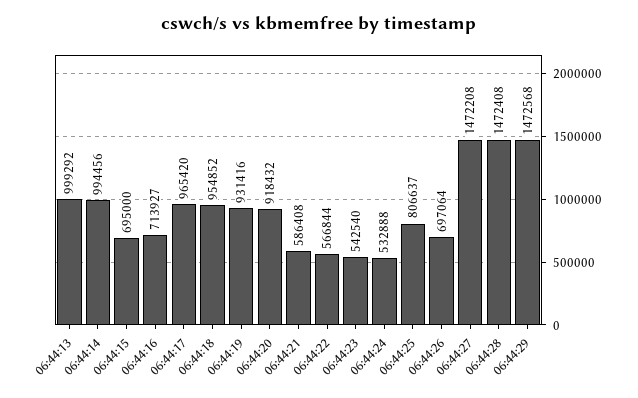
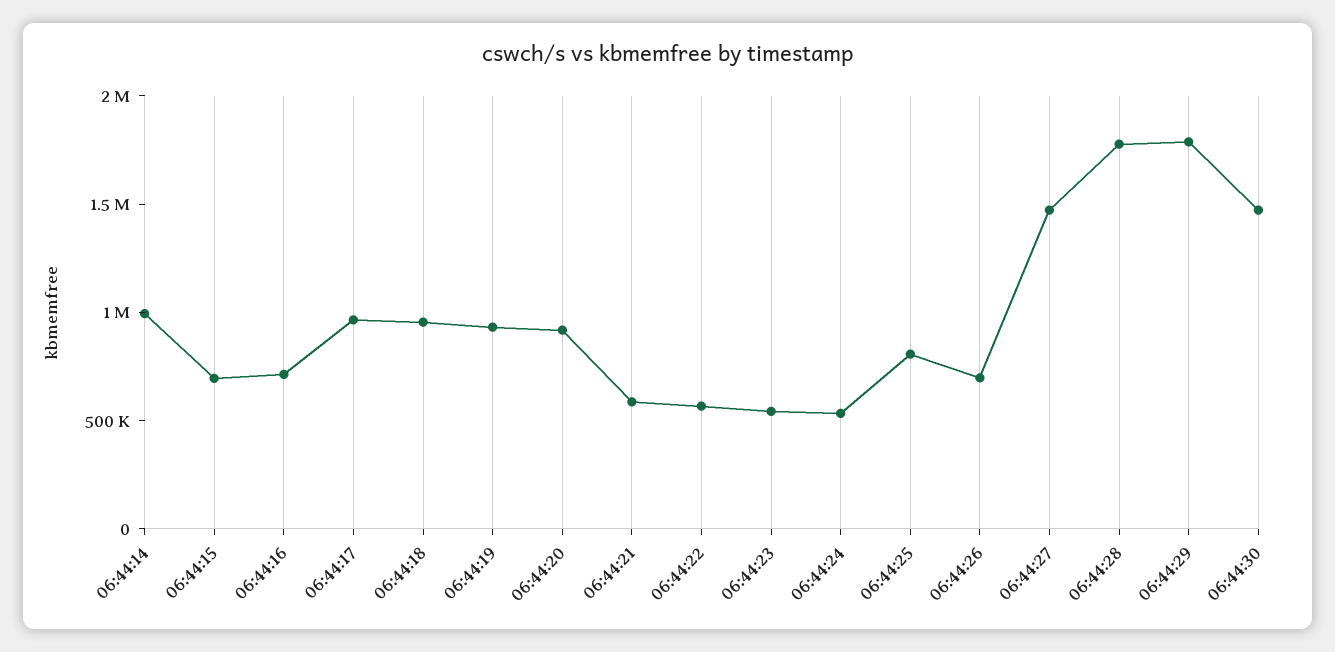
06:44:13: 999292 -> none
06:44:28: 1472408 -> 1800000
06:44:29: 1472568 -> 1800000
06:44:30: none -> 1500000

